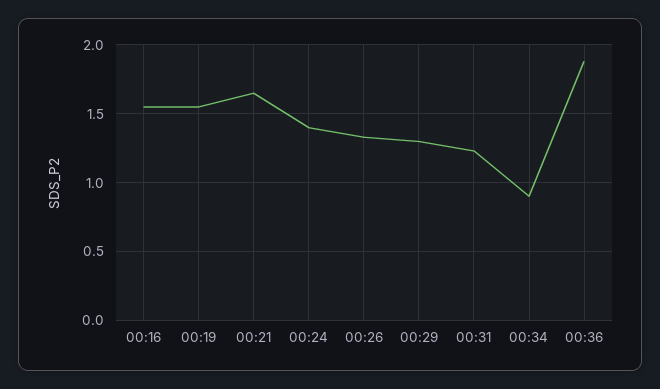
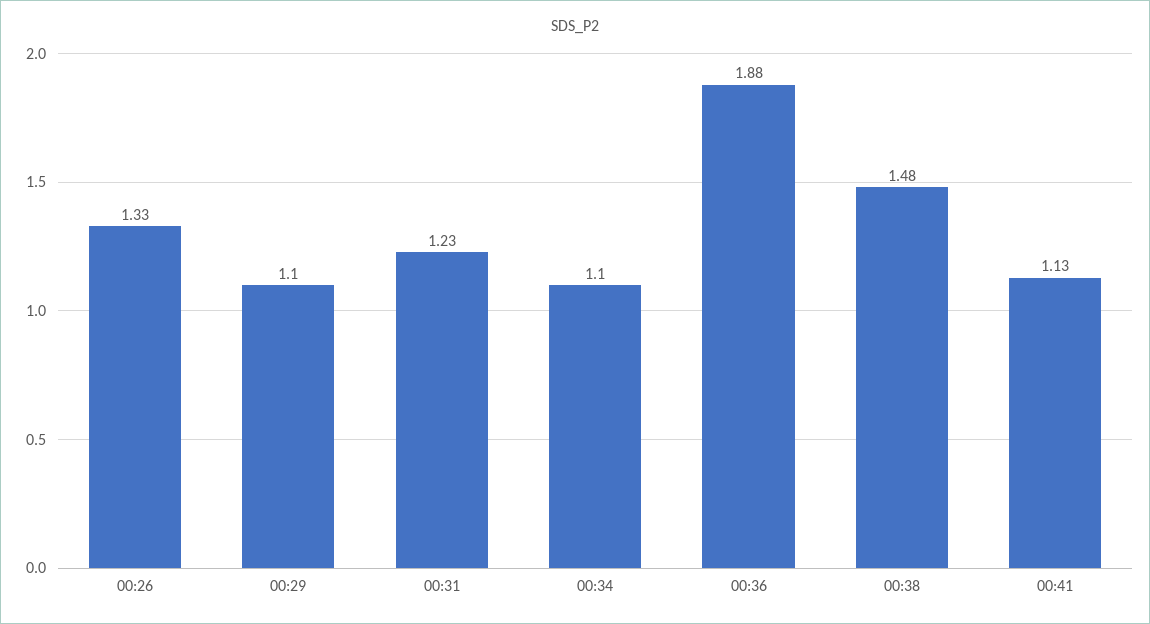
00:16: 1.55 -> none
00:19: 1.55 -> none
00:21: 1.65 -> none
00:24: 1.4 -> none
00:29: 1.3 -> 1.1
00:34: 0.9 -> 1.1
00:38: none -> 1.48
00:41: none -> 1.13

